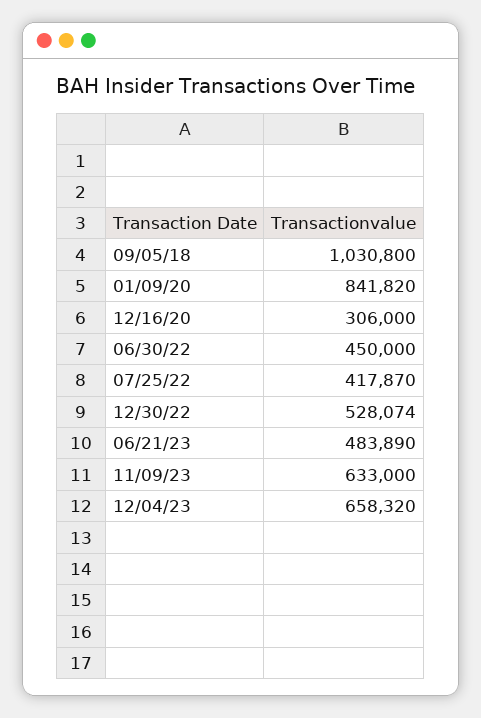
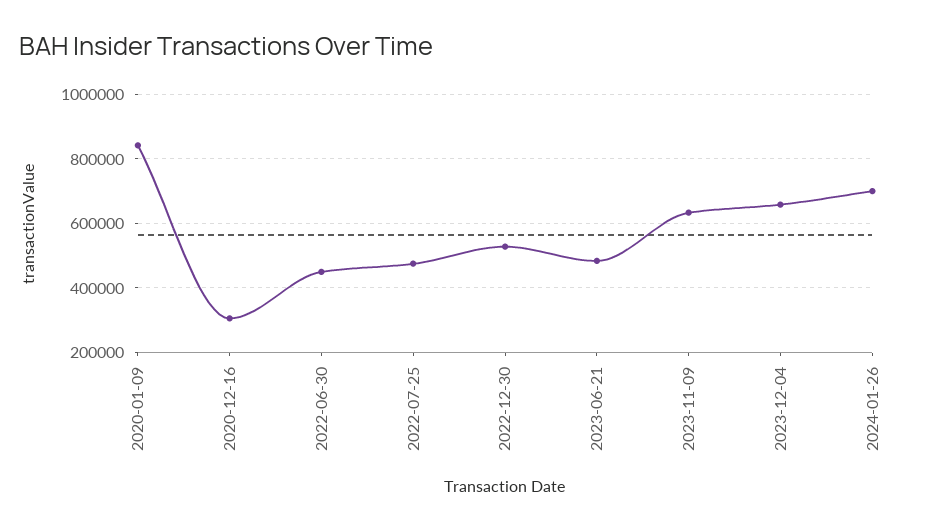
09/05/18: 1030800 -> none
07/25/22: 417870 -> 480000
2024-01-26: none -> 700000

